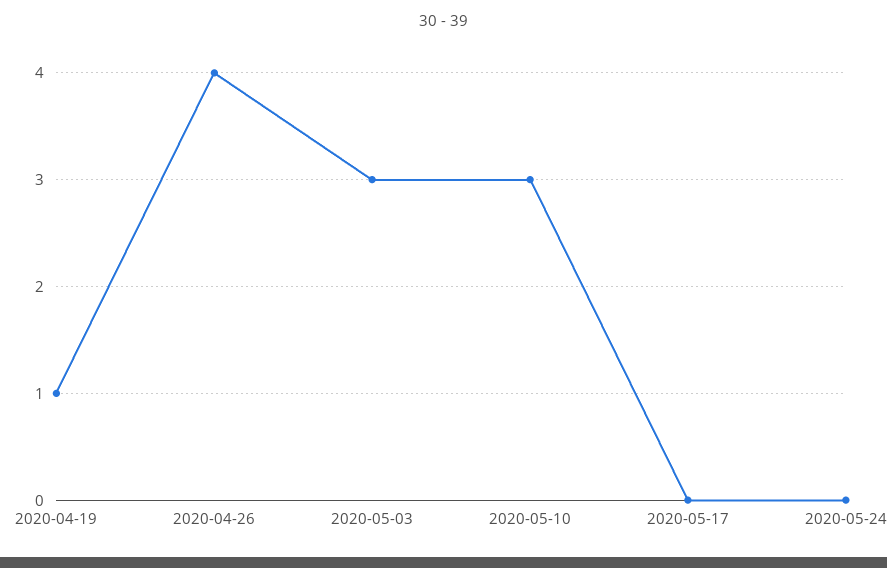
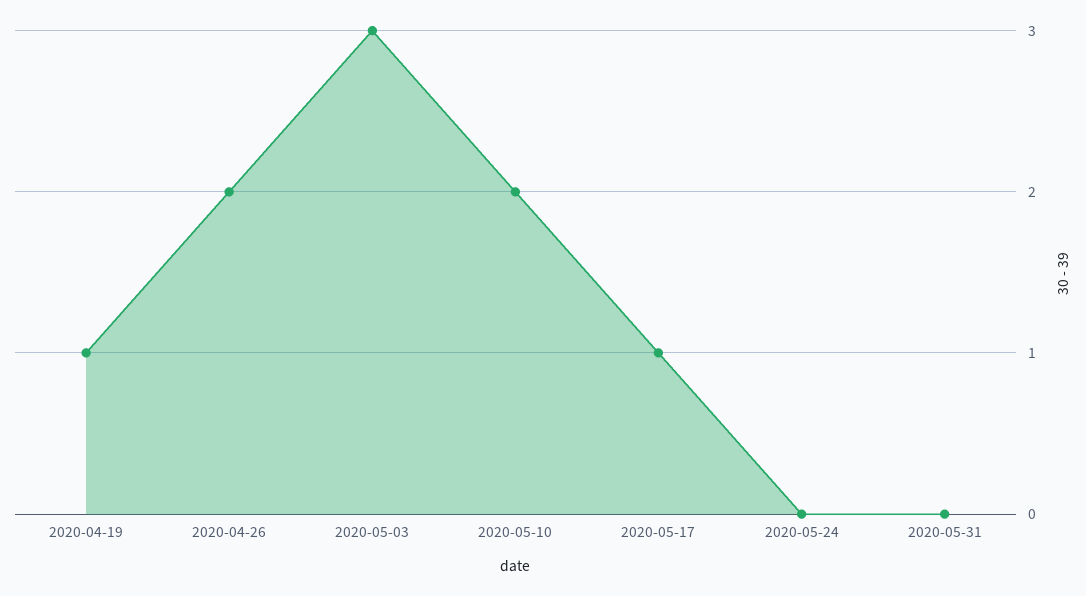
2020-04-26: 4 -> 2
2020-05-10: 3 -> 2
2020-05-17: 0 -> 1
2020-05-31: none -> 0

